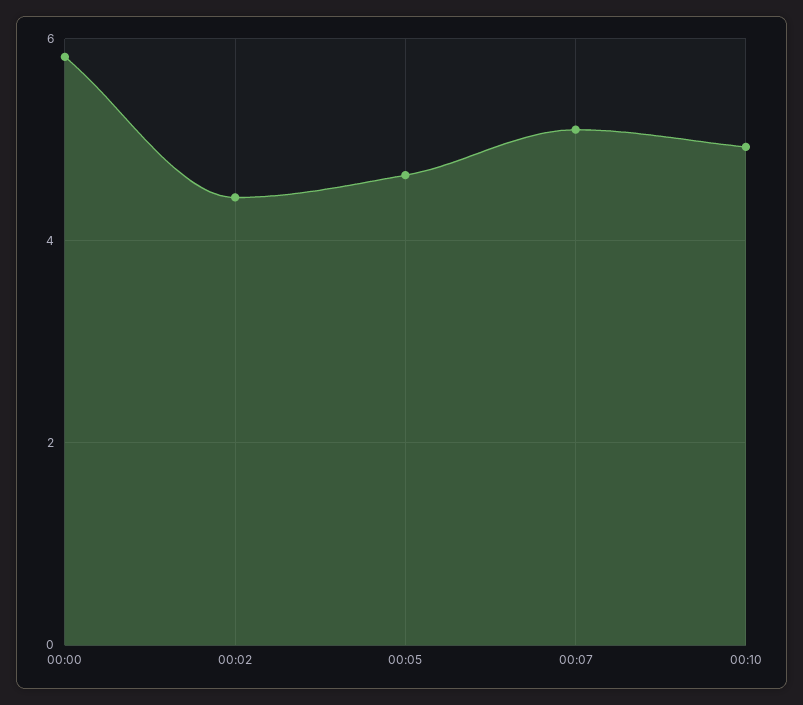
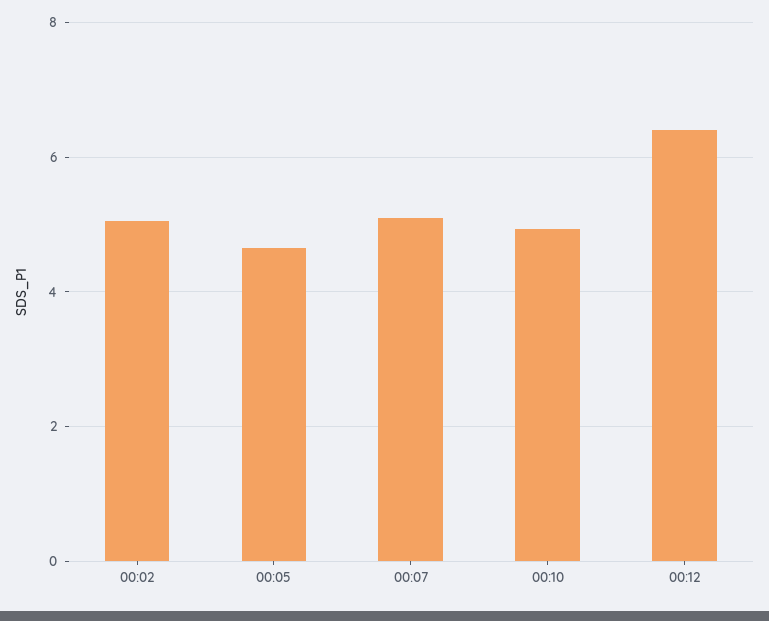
00:00: 5.8 -> none
00:02: 4.4 -> 5
00:12: none -> 6.4

